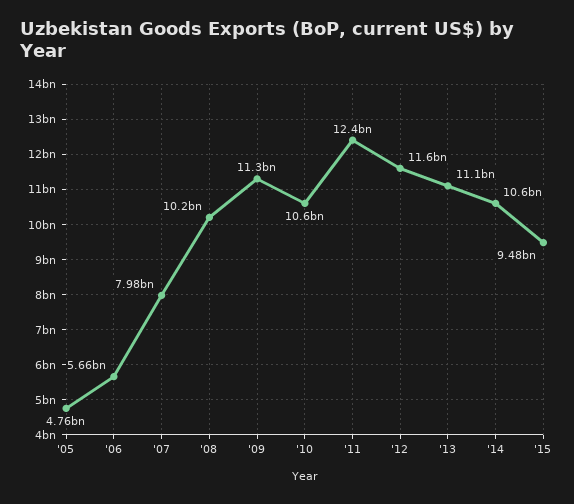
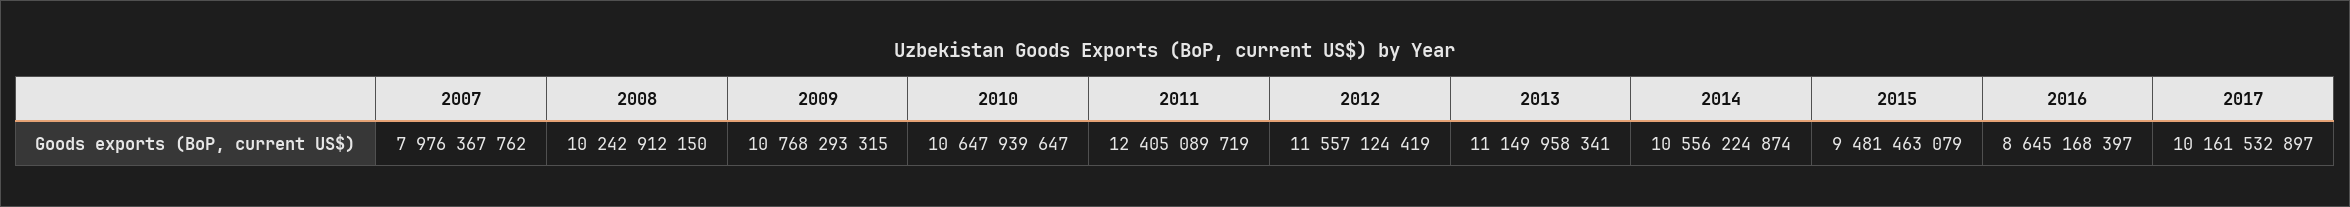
'05: 4760000000 -> none
'06: 5660000000 -> none
'09: 11300000000 -> 10768293315
2016: none -> 8645168397
2017: none -> 10161532897

